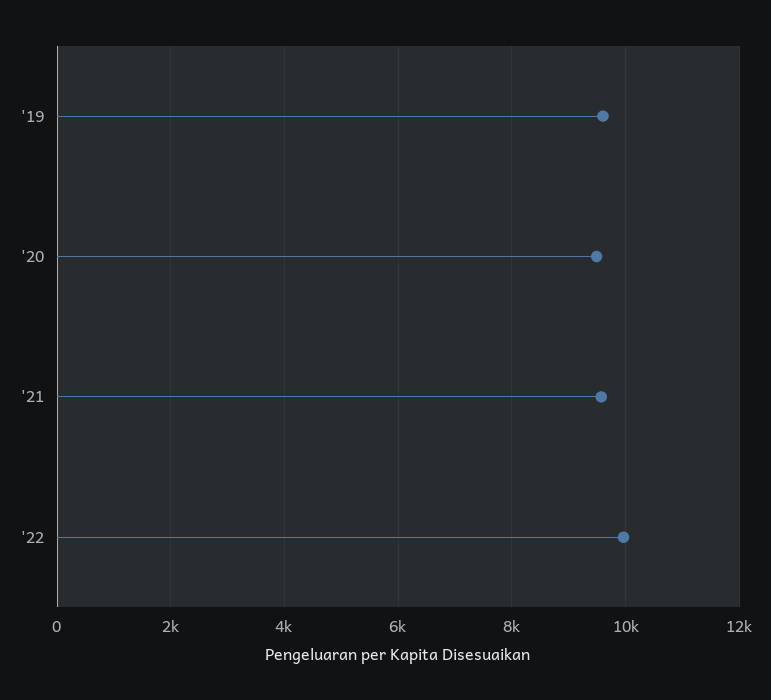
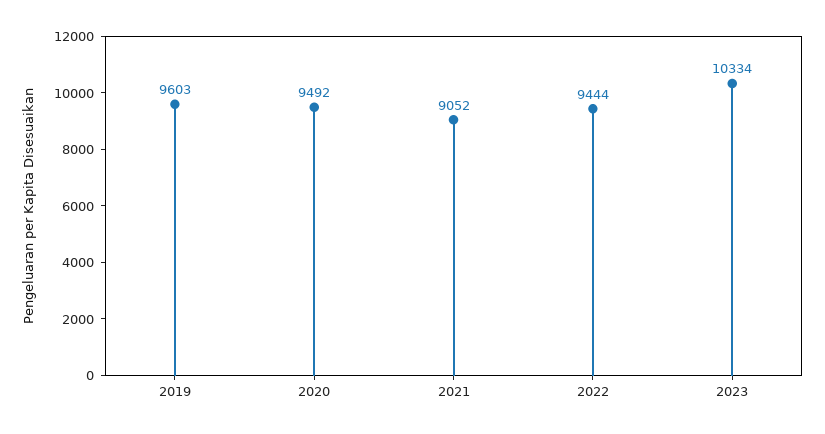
'21: 9600 -> 9052
'22: 10000 -> 9444
2023: none -> 10334

